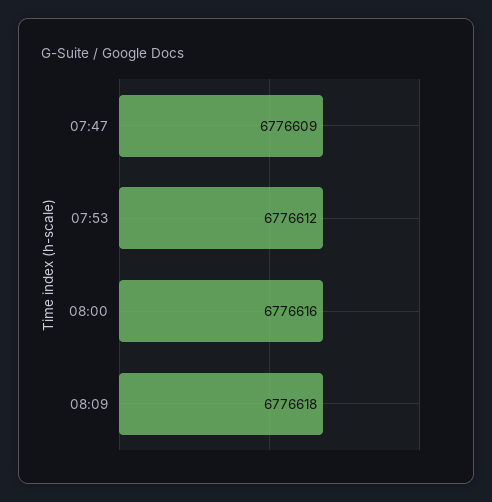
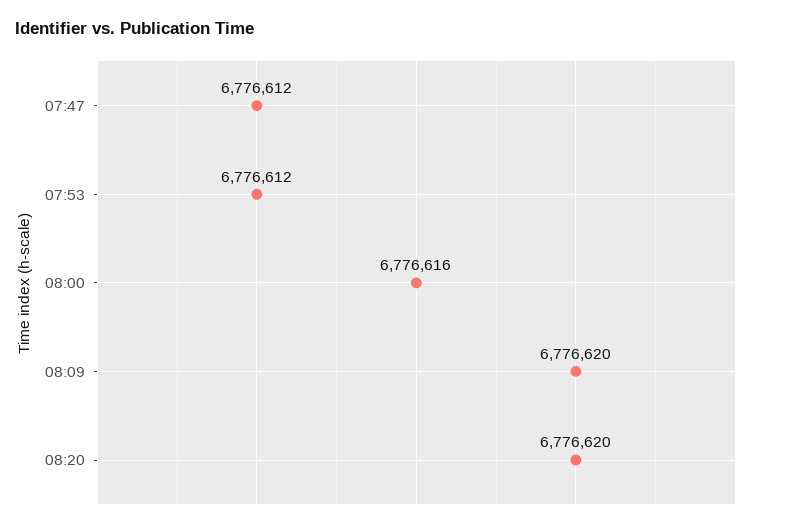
07:47: 6776609 -> 6776612
08:09: 6776618 -> 6776620
08:20: none -> 6776620

